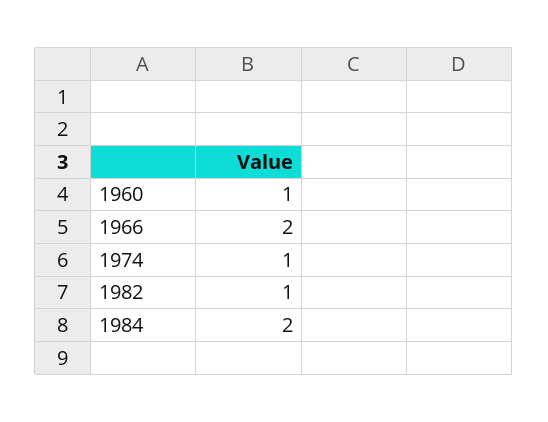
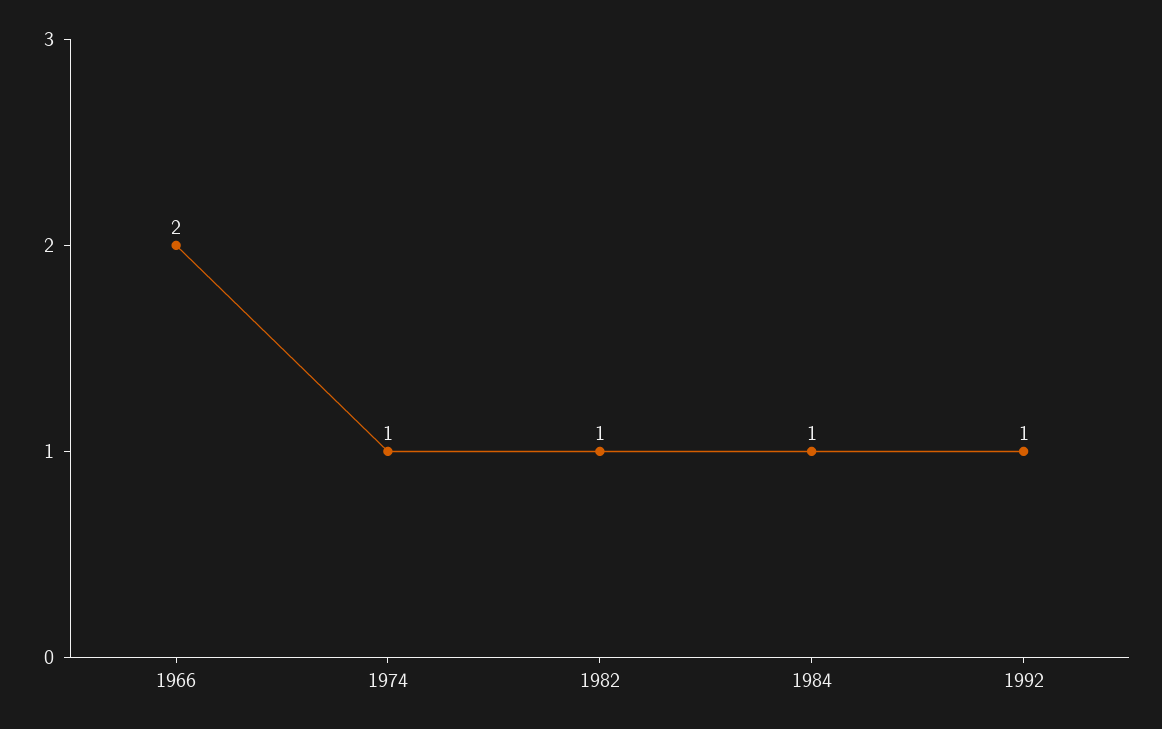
1960: 1 -> none
1984: 2 -> 1
1992: none -> 1

